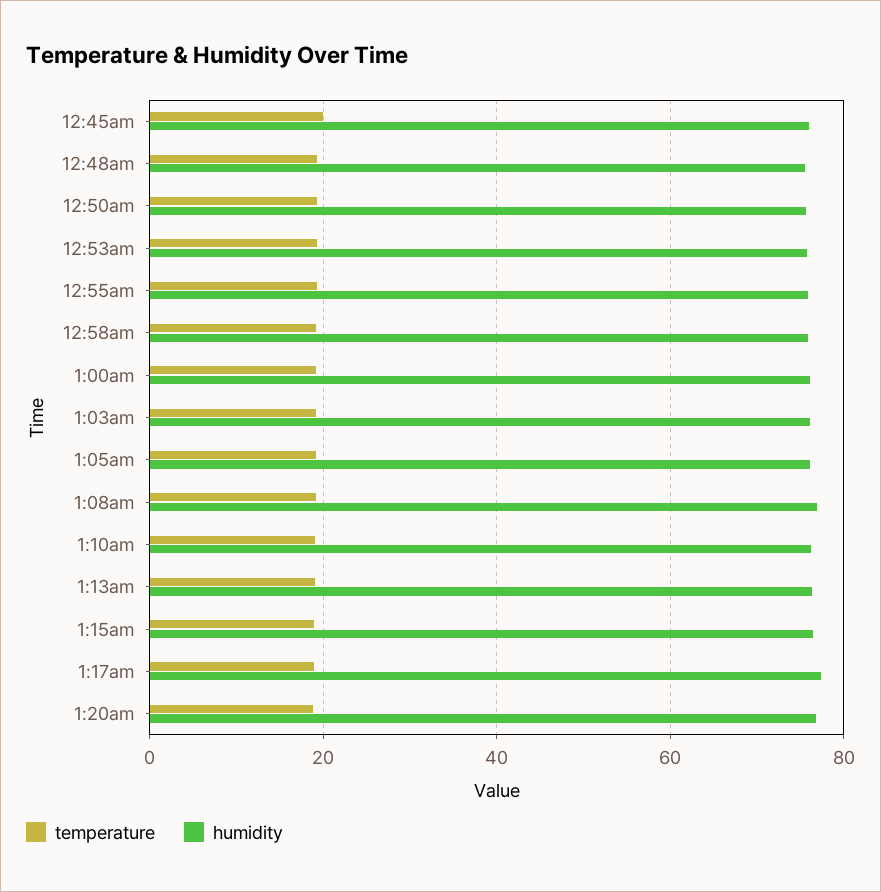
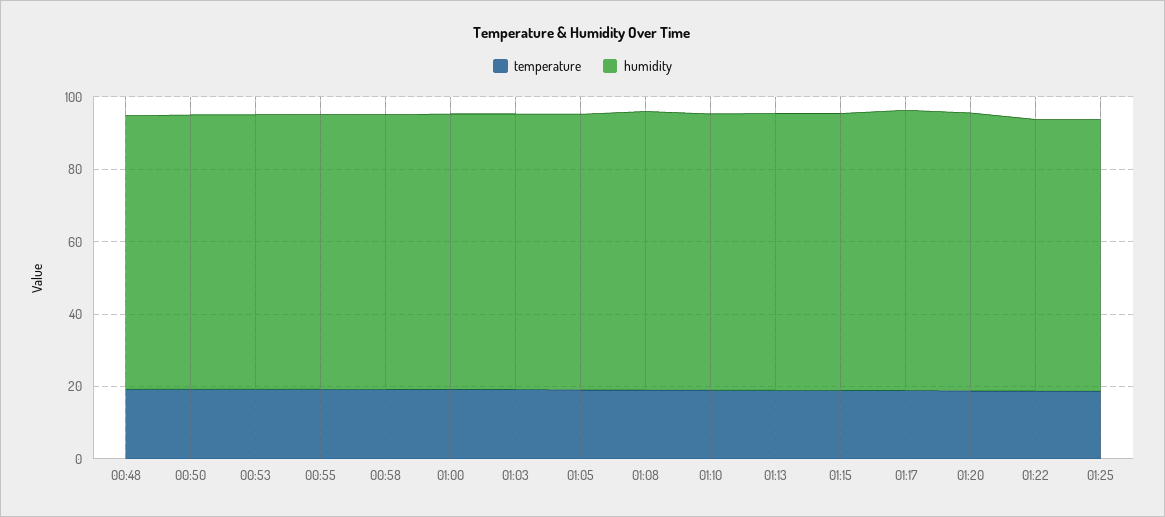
temperature, 12:45am: 20 -> none
humidity, 12:45am: 76 -> none
temperature, 01:22: none -> 20
humidity, 01:22: none -> 75
temperature, 01:25: none -> 20
humidity, 01:25: none -> 75

